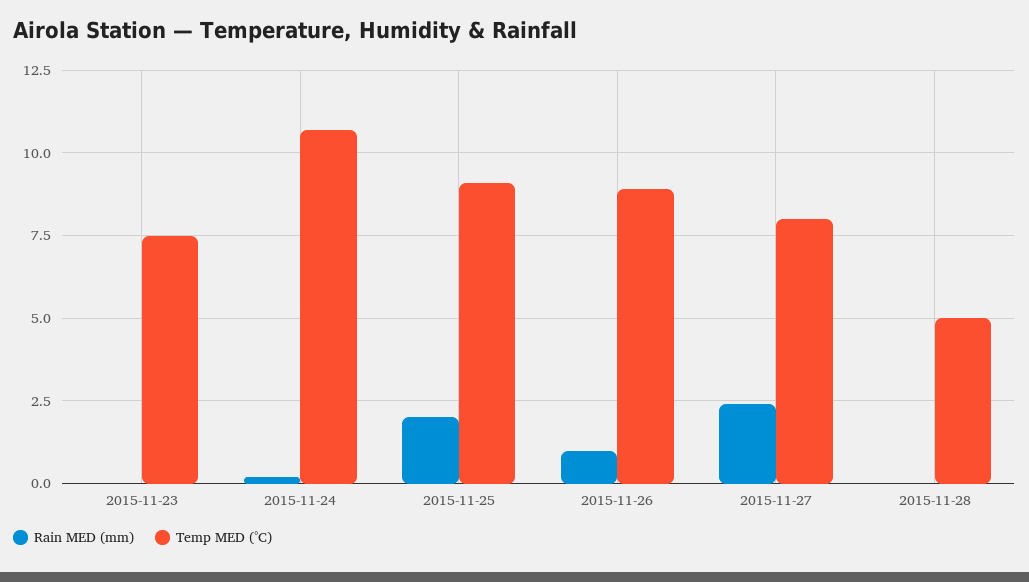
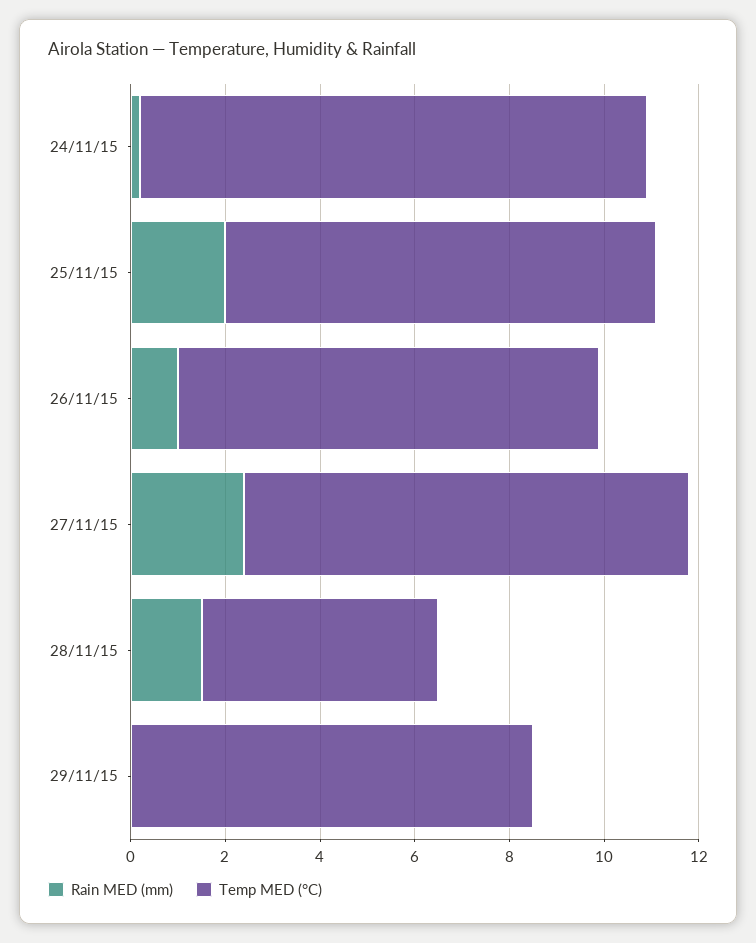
Rain MED (mm), 2015-11-23: 0 -> none
Temp MED (°C), 2015-11-23: 7.5 -> none
Temp MED (°C), 2015-11-27: 8 -> 9.5
Rain MED (mm), 2015-11-28: 0 -> 1.5
Rain MED (mm), 29/11/15: none -> 0
Temp MED (°C), 29/11/15: none -> 8.5

